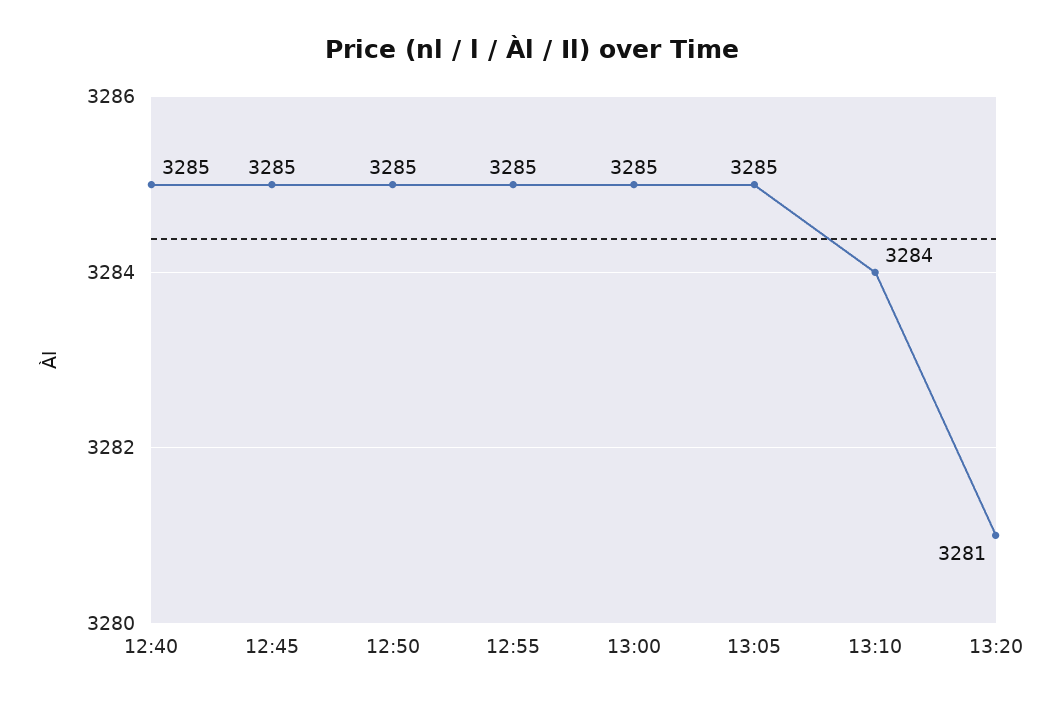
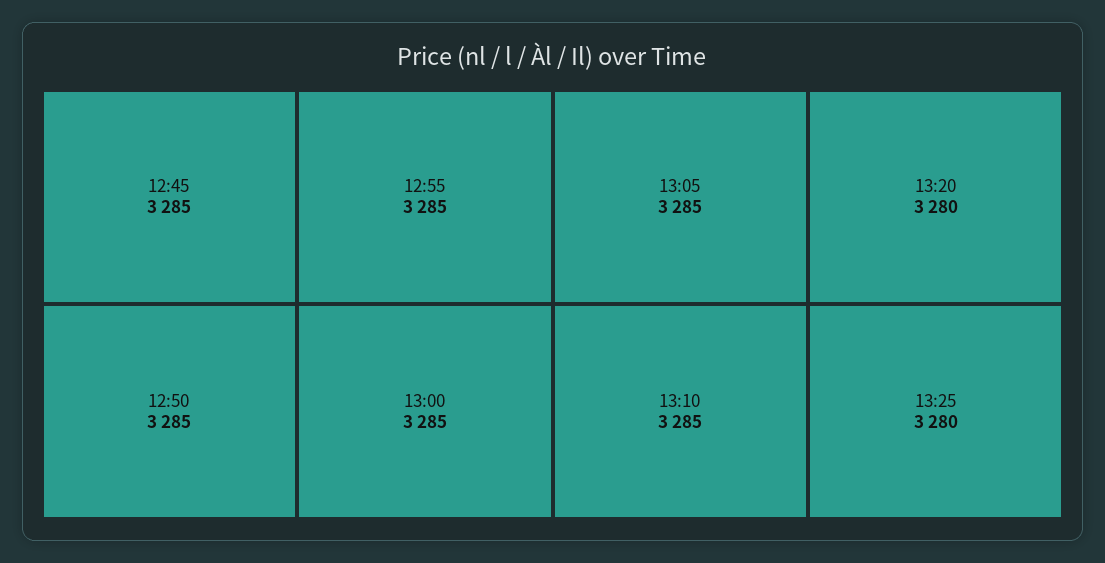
12:40: 3285 -> none
13:10: 3284 -> 3285
13:20: 3281 -> 3280
13:25: none -> 3280

